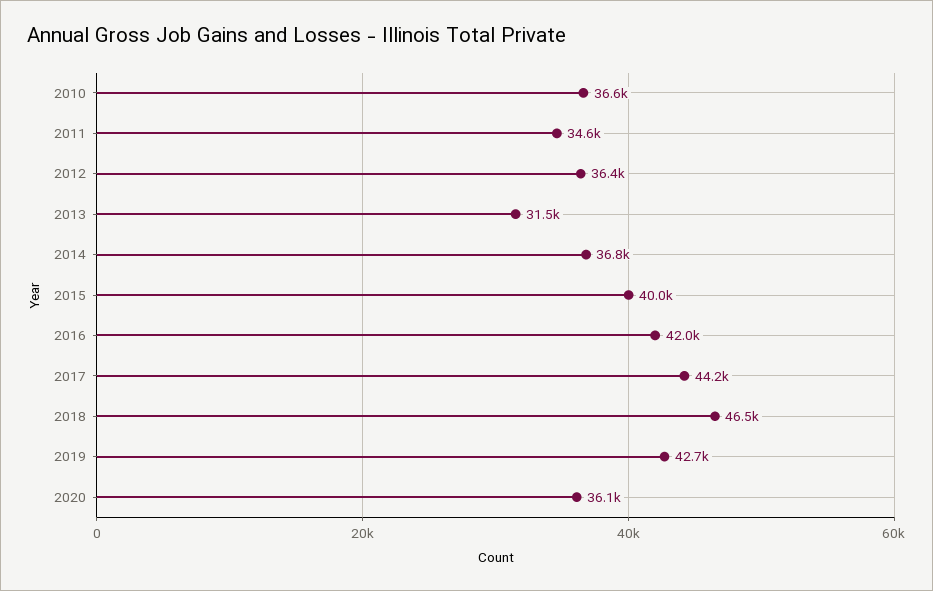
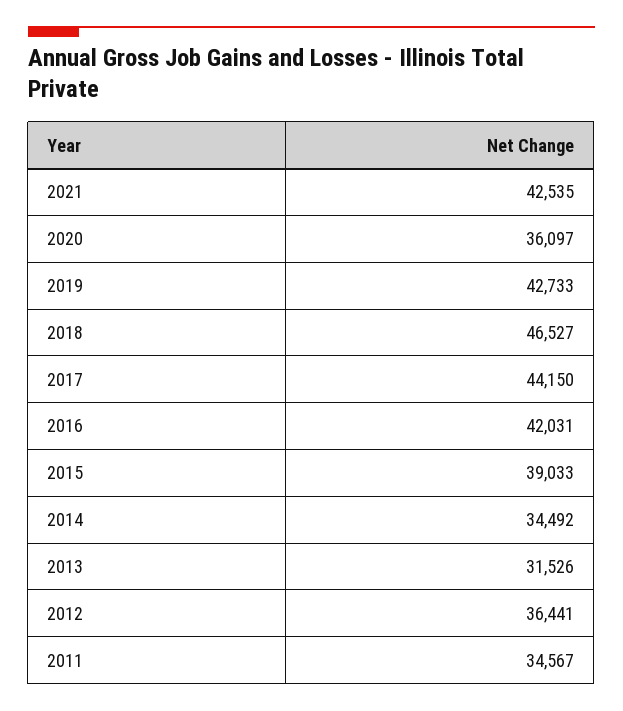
2010: 36600 -> none
2014: 36800 -> 34492
2015: 40000 -> 39033
2021: none -> 42535

